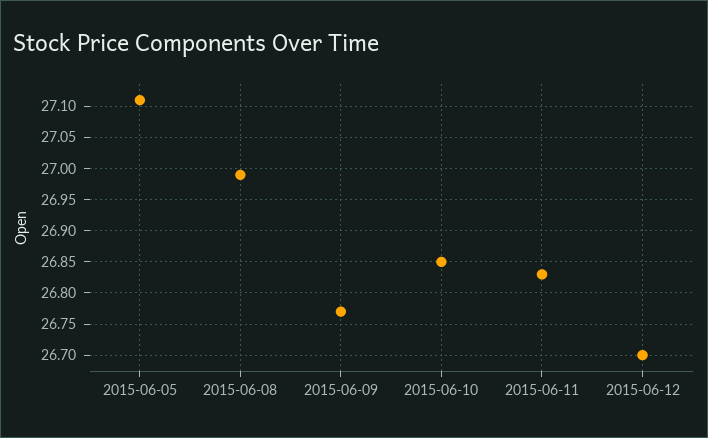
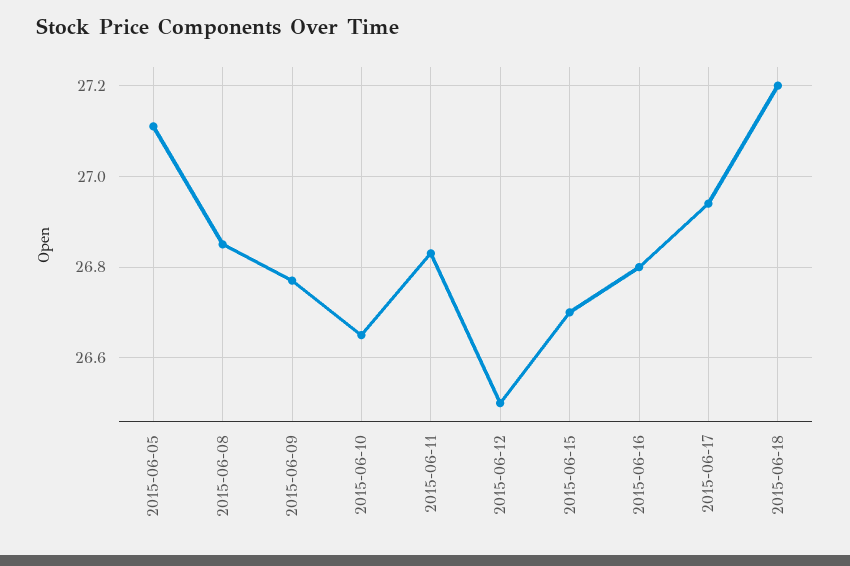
2015-06-08: 26.99 -> 26.85
2015-06-10: 26.85 -> 26.65
2015-06-12: 26.7 -> 26.5
2015-06-15: none -> 26.7
2015-06-16: none -> 26.8
2015-06-17: none -> 26.95
2015-06-18: none -> 27.2

